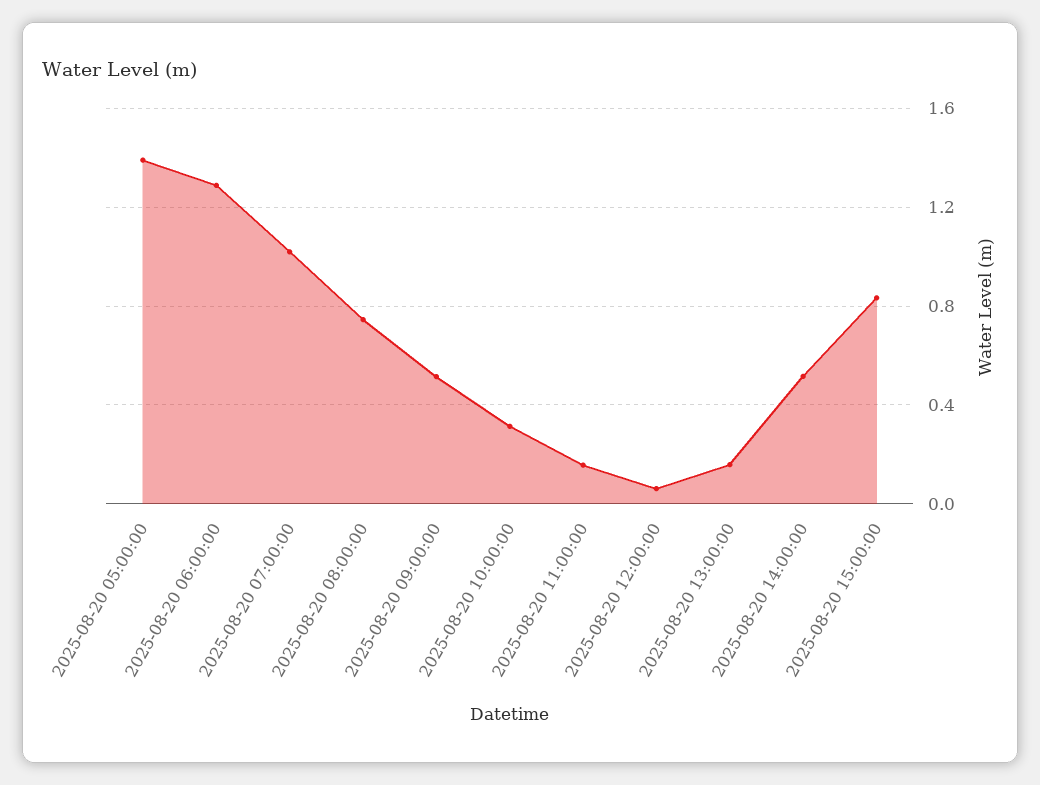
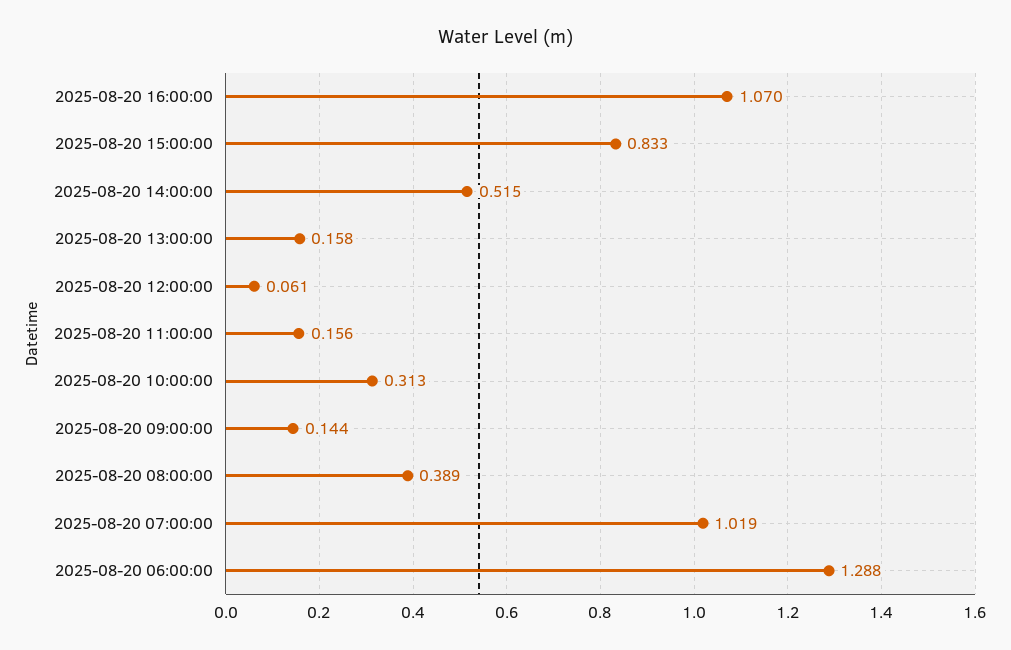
2025-08-20 05:00:00: 1.4 -> none
2025-08-20 08:00:00: 0.75 -> 0.389
2025-08-20 09:00:00: 0.5 -> 0.144
2025-08-20 16:00:00: none -> 1.07

